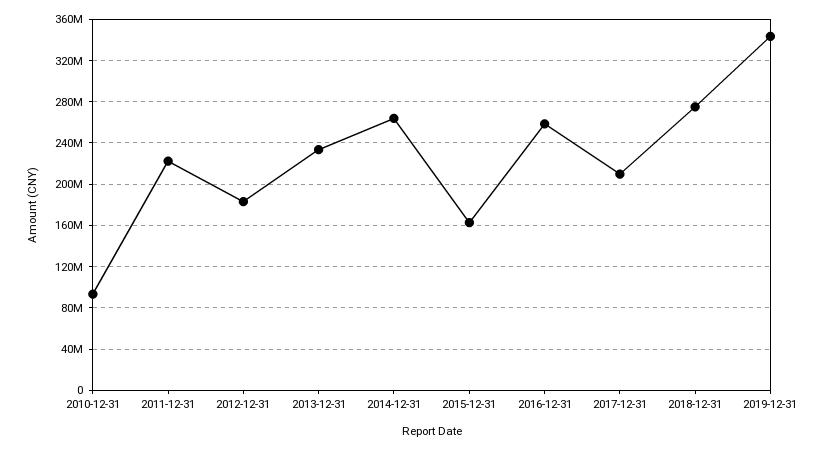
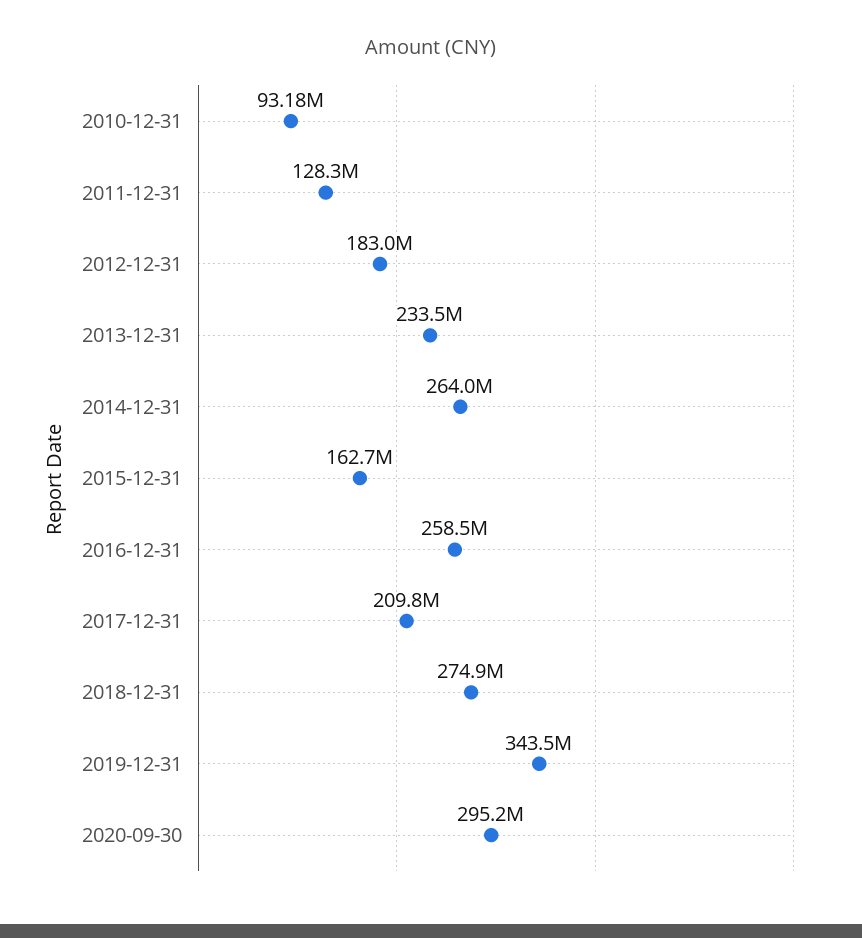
2011-12-31: 220000000 -> 128300000
2020-09-30: none -> 295200000

